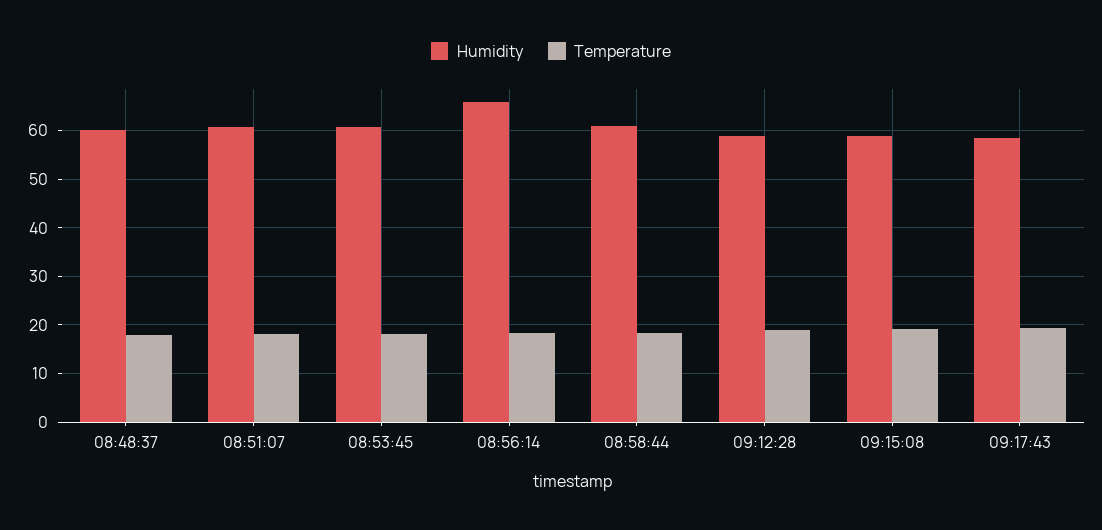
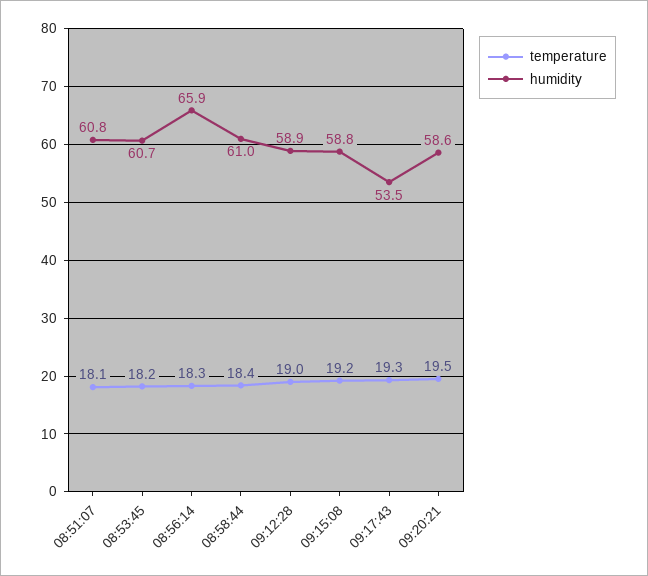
Humidity, 08:48:37: 60 -> none
Temperature, 08:48:37: 18 -> none
Humidity, 09:17:43: 58 -> 53.5
Temperature, 09:20:21: none -> 19.5
Humidity, 09:20:21: none -> 58.6

